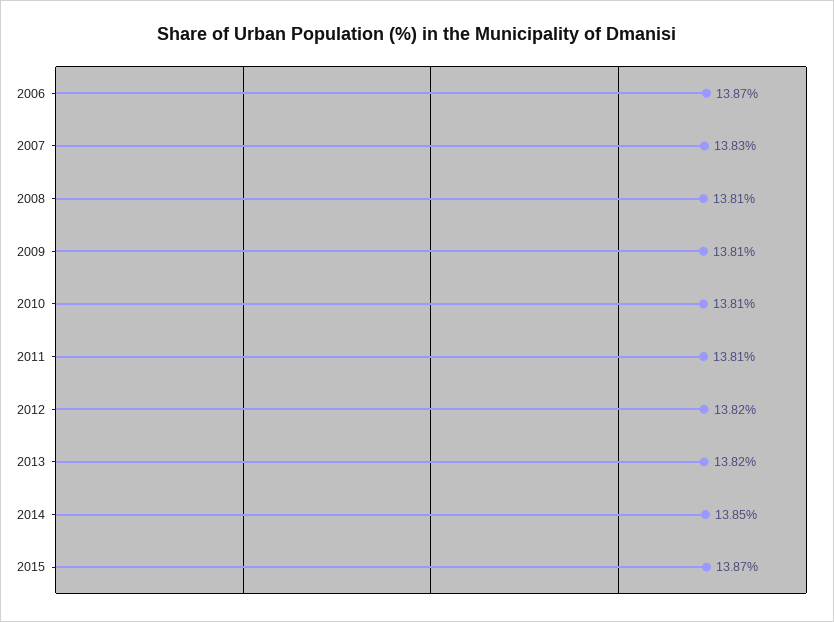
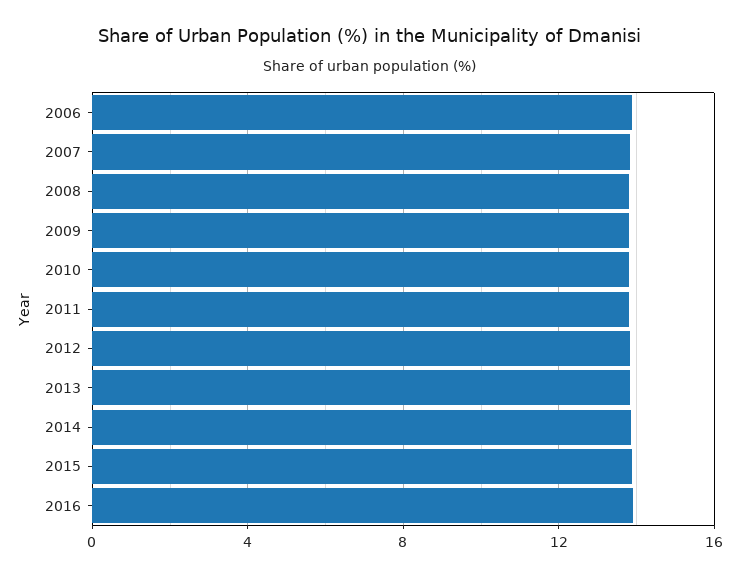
2016: none -> 14

